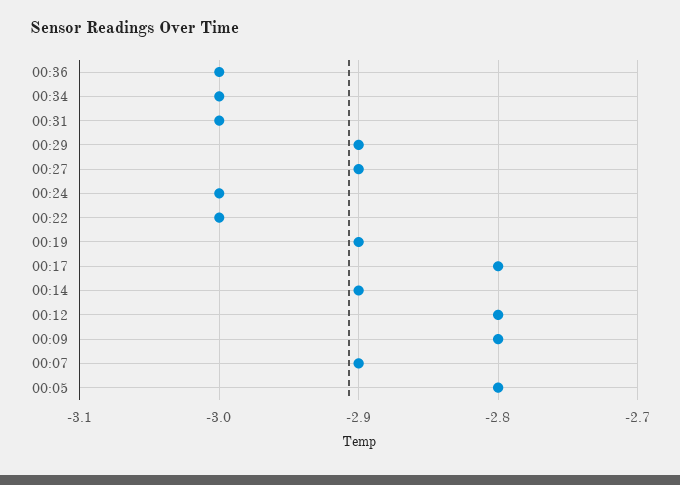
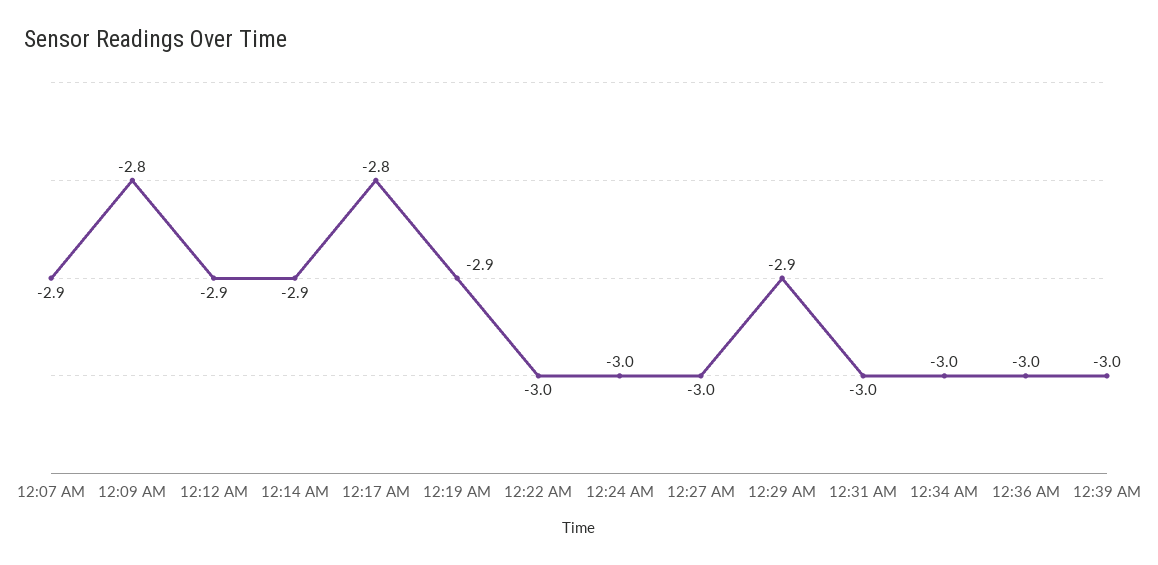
00:27: -2.9 -> -3
00:12: -2.8 -> -2.9
00:05: -2.8 -> none
12:39 AM: none -> -3

